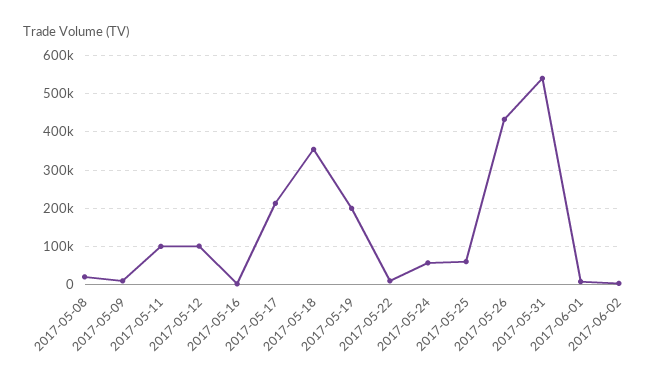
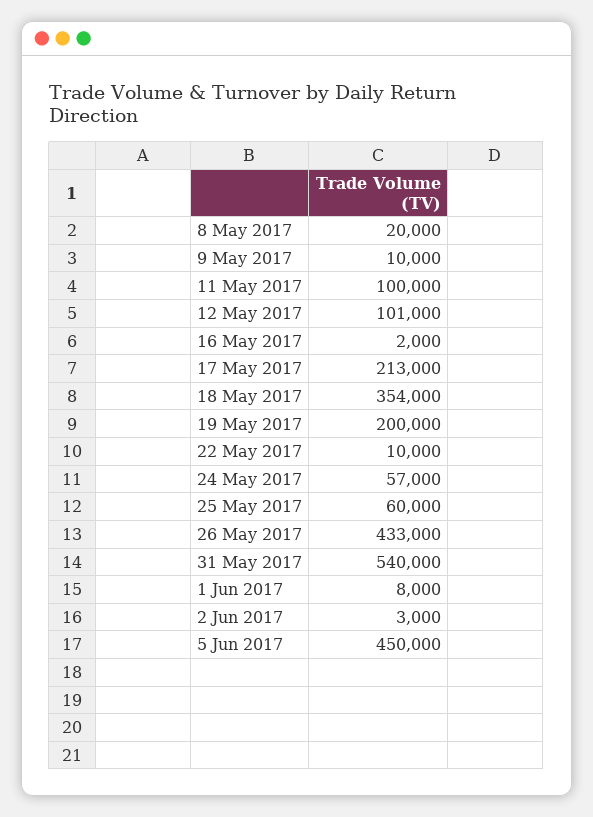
5 Jun 2017: none -> 450000

